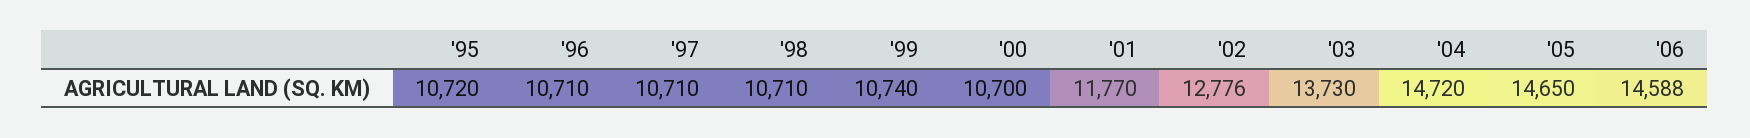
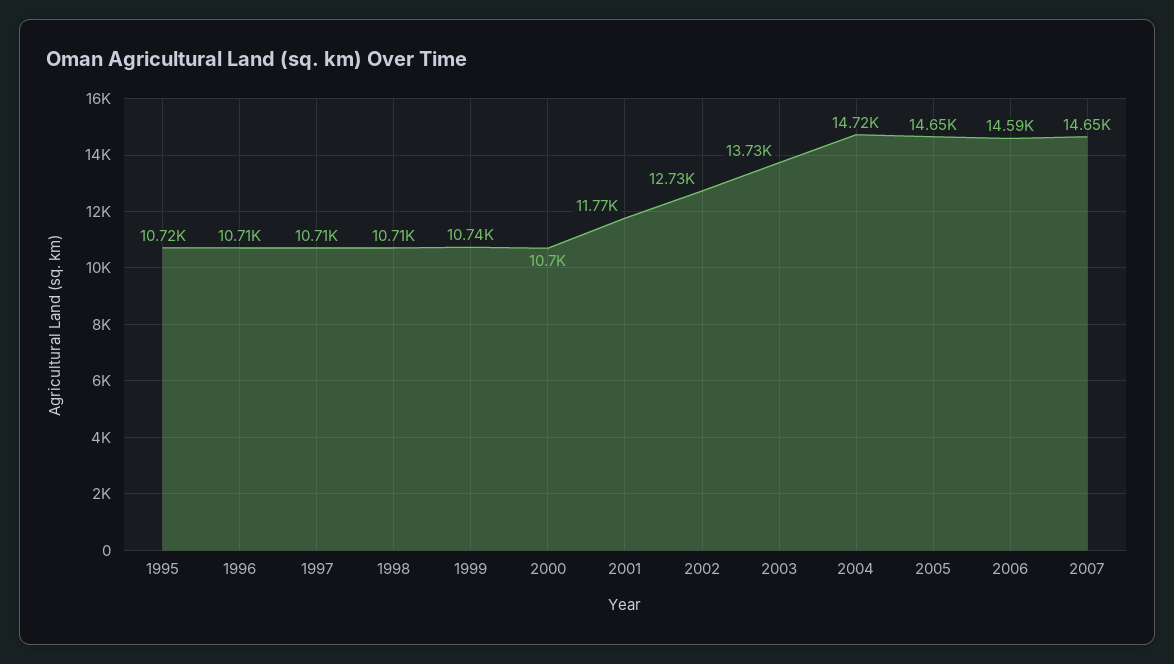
'02: 12776 -> 12730
2007: none -> 14650

